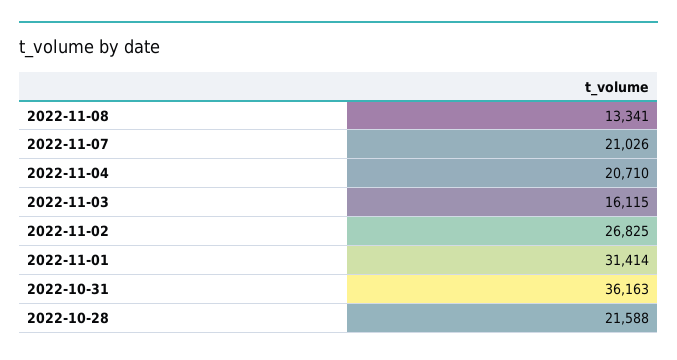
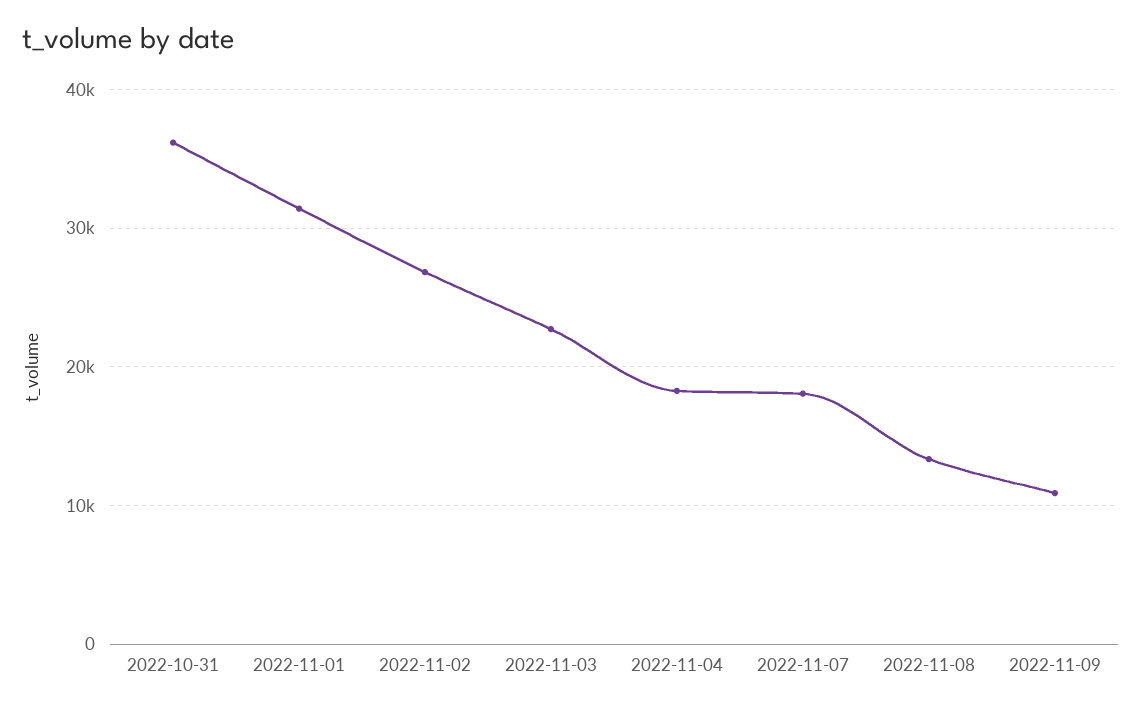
2022-11-07: 21026 -> 18000
2022-11-04: 20710 -> 18000
2022-11-03: 16115 -> 23000
2022-10-28: 21588 -> none
2022-11-09: none -> 11000

